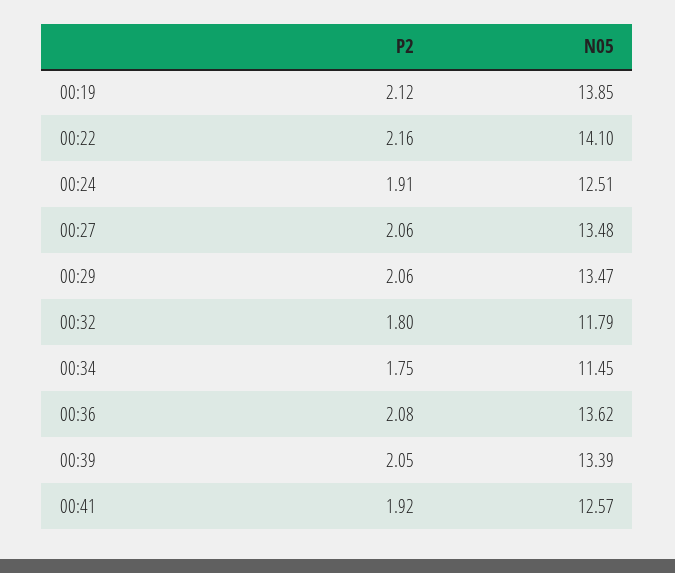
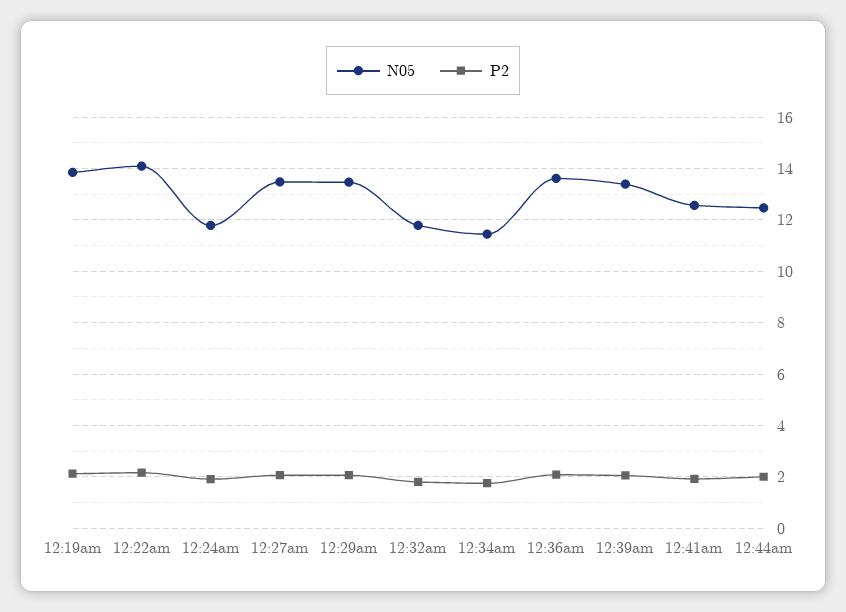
N05, 00:24: 12.51 -> 11.75
N05, 12:44am: none -> 12.5
P2, 12:44am: none -> 2

